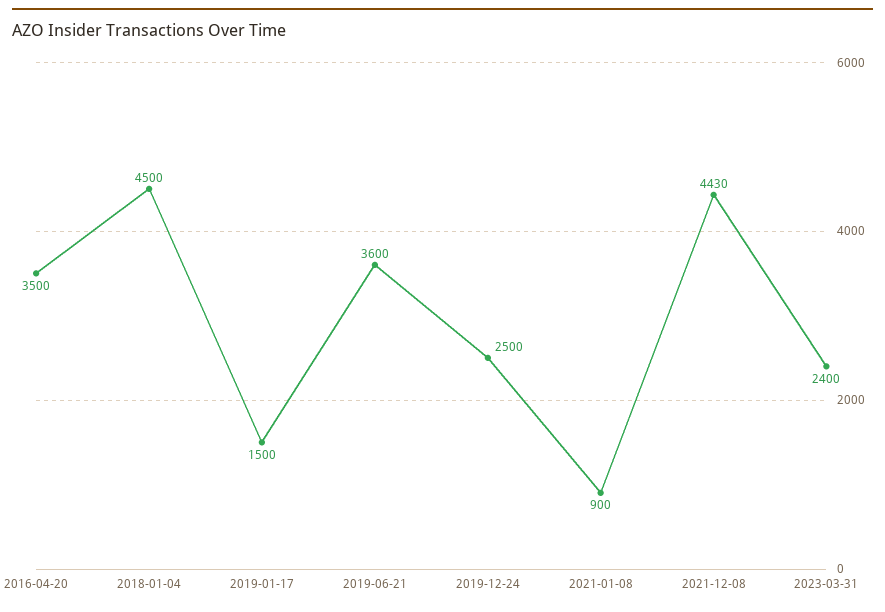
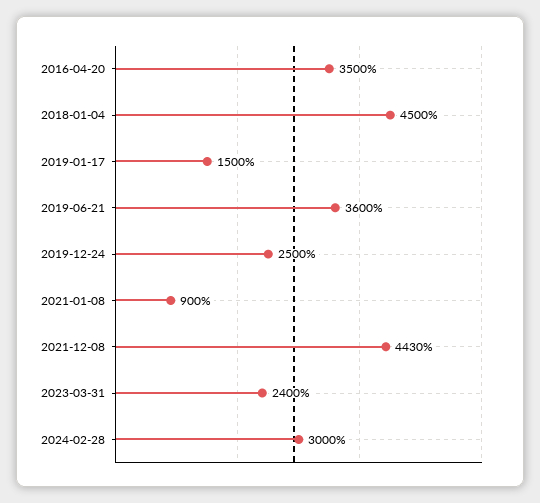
2024-02-28: none -> 3000

